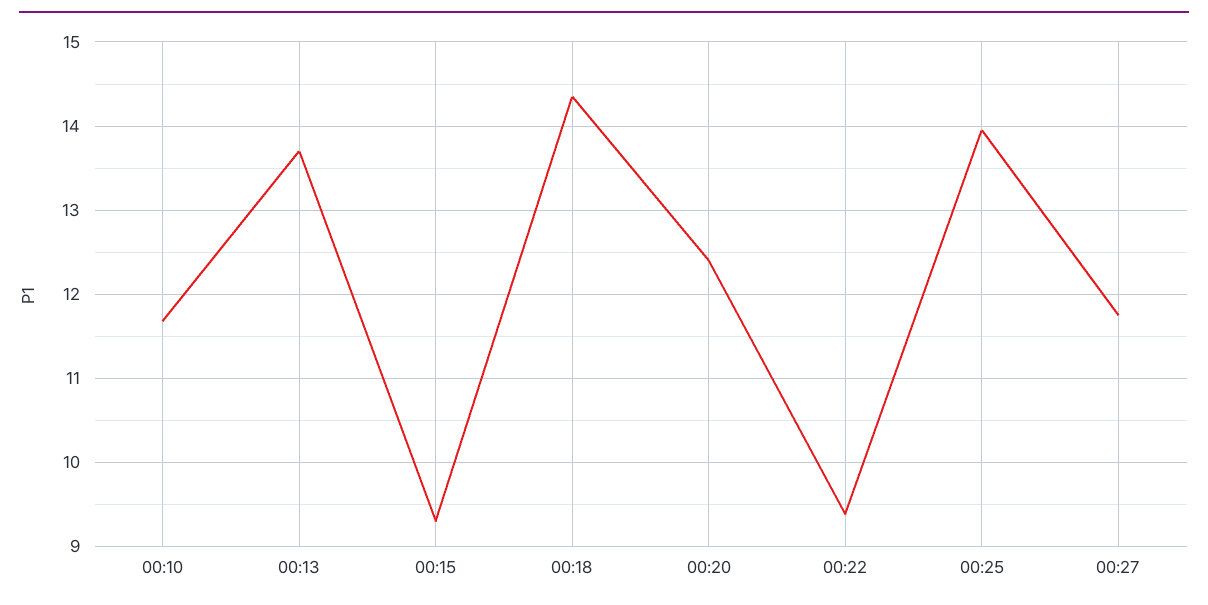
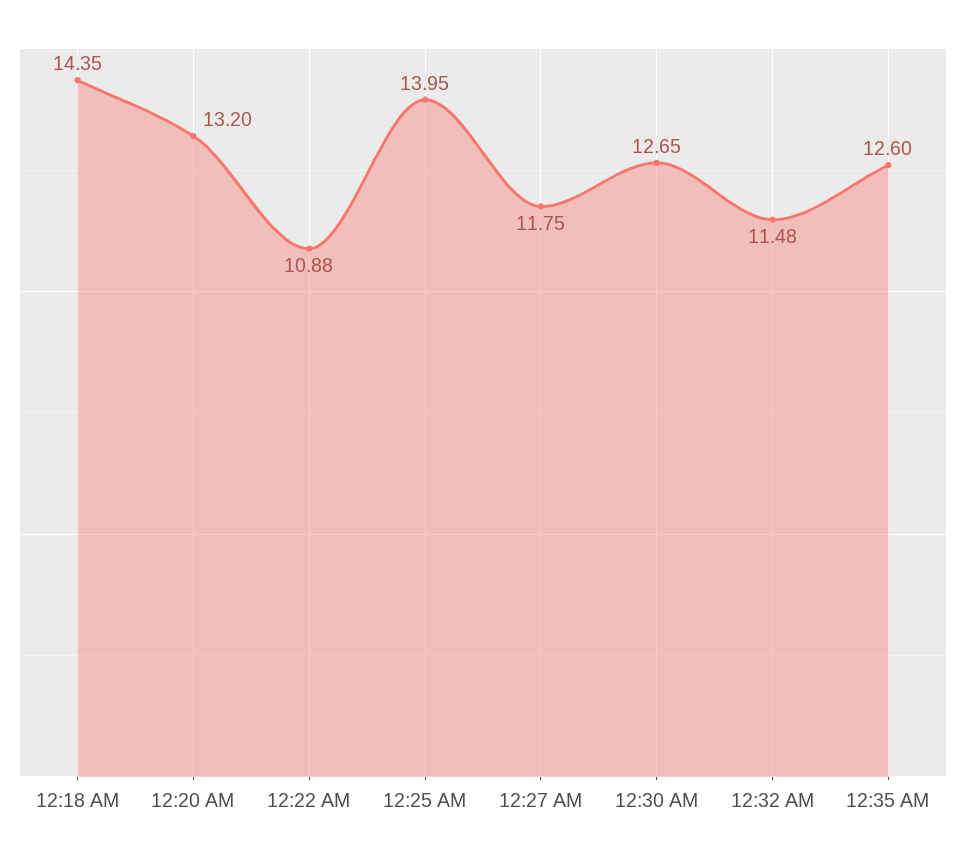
00:10: 11.7 -> none
00:13: 13.7 -> none
00:15: 9.3 -> none
00:20: 12.4 -> 13.2
00:22: 9.4 -> 10.88
12:30 AM: none -> 12.65
12:32 AM: none -> 11.48
12:35 AM: none -> 12.6

